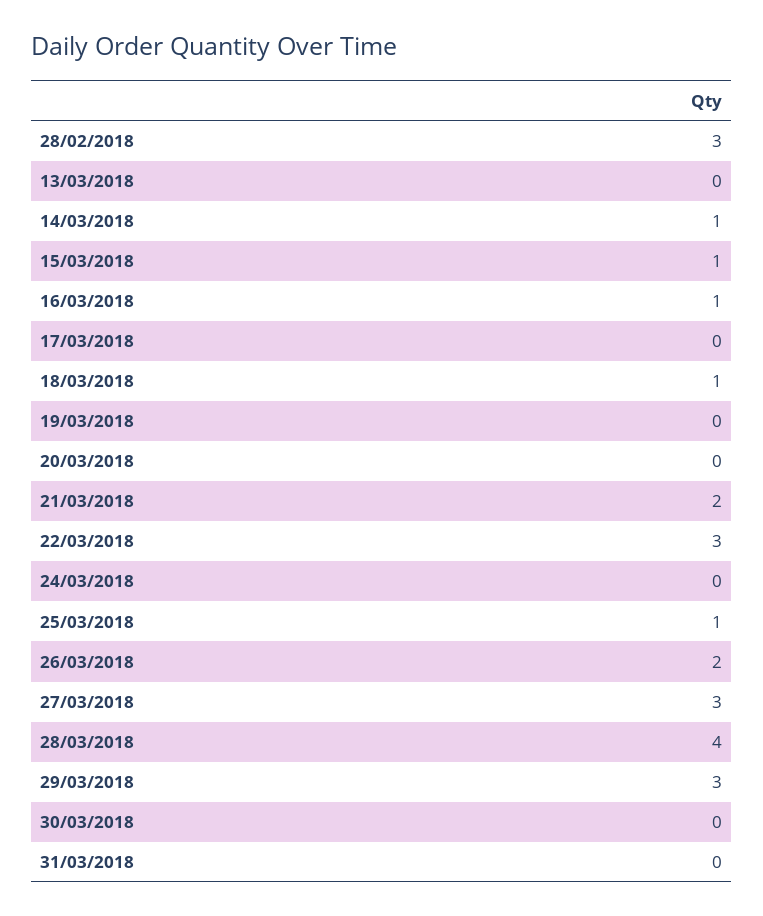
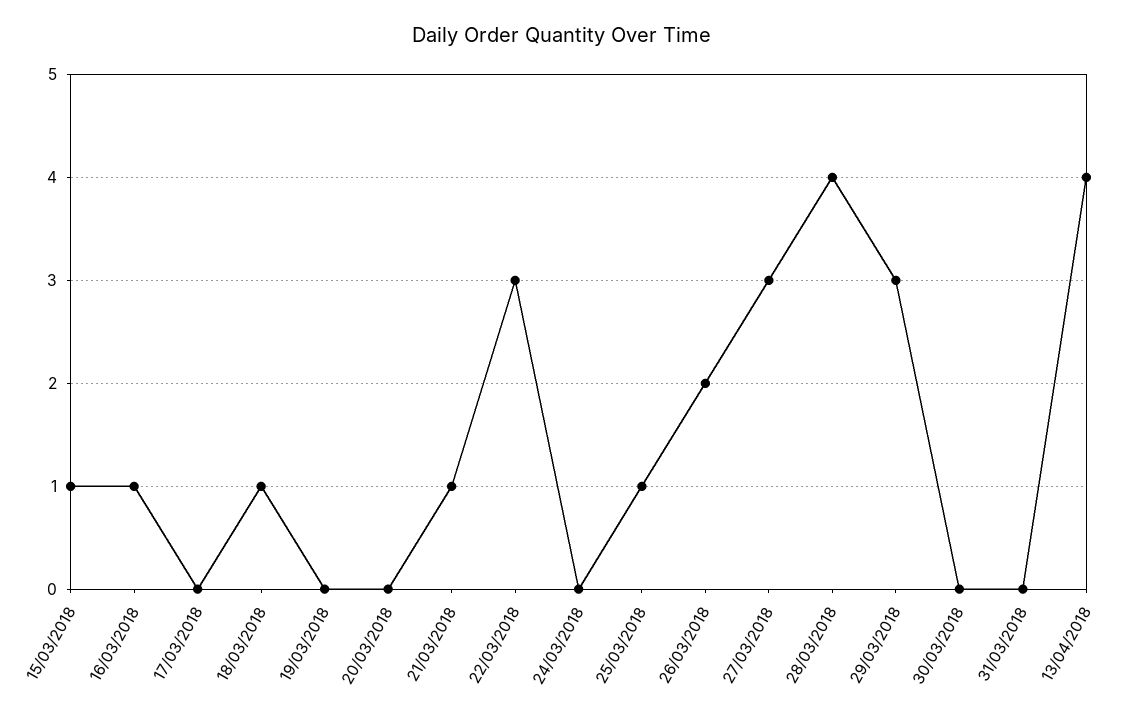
28/02/2018: 3 -> none
13/03/2018: 0 -> none
14/03/2018: 1 -> none
21/03/2018: 2 -> 1
13/04/2018: none -> 4

